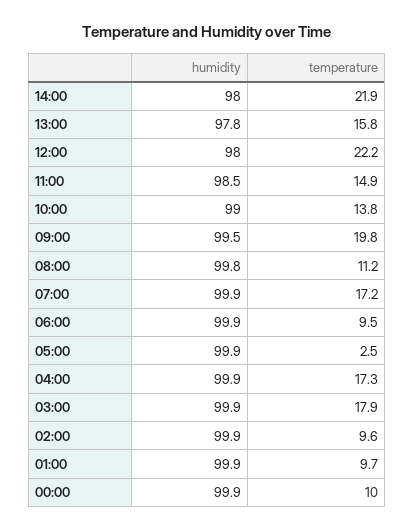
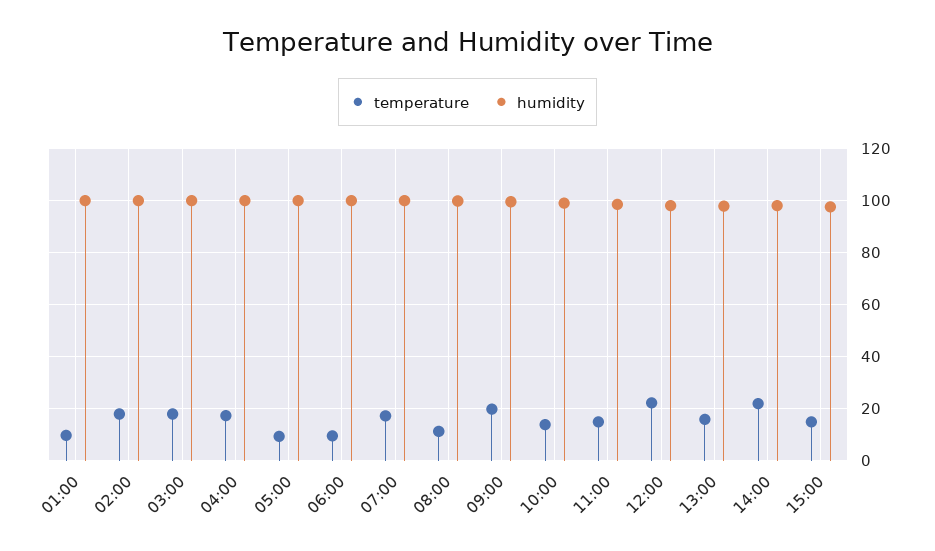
temperature, 05:00: 2.5 -> 10
temperature, 02:00: 9.6 -> 17.5
humidity, 00:00: 99.9 -> none
temperature, 00:00: 10 -> none
temperature, 15:00: none -> 15
humidity, 15:00: none -> 97.5

